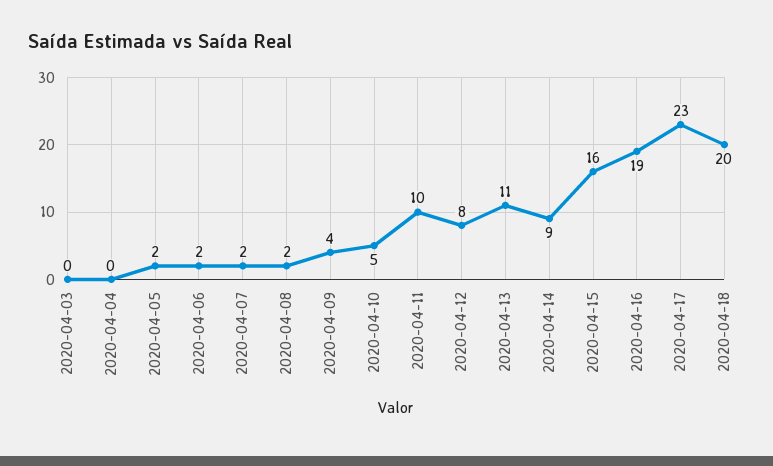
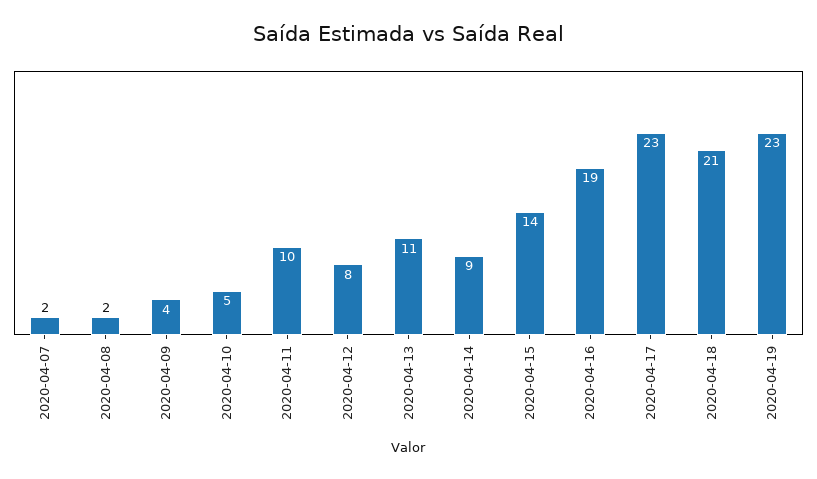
2020-04-03: 0 -> none
2020-04-04: 0 -> none
2020-04-05: 2 -> none
2020-04-06: 2 -> none
2020-04-15: 16 -> 14
2020-04-18: 20 -> 21
2020-04-19: none -> 23

